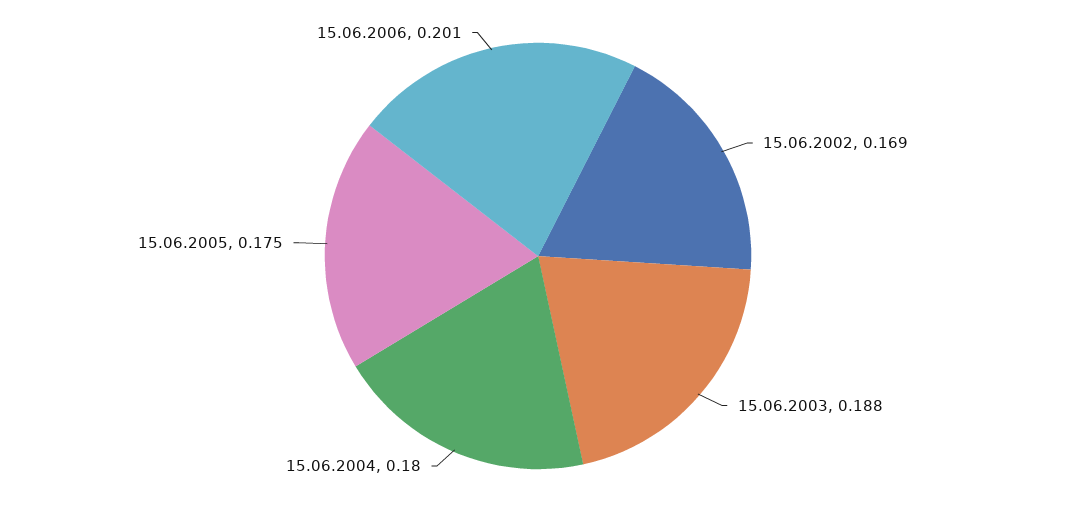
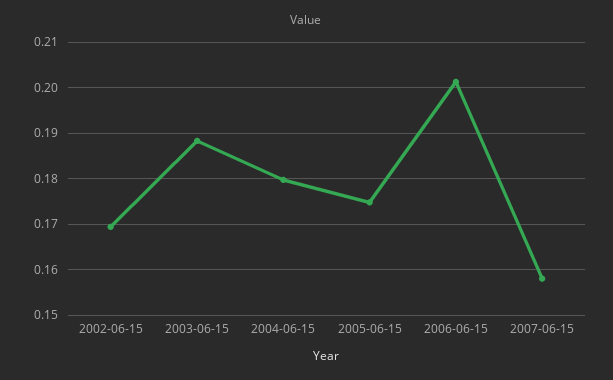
2007-06-15: none -> 0.158

